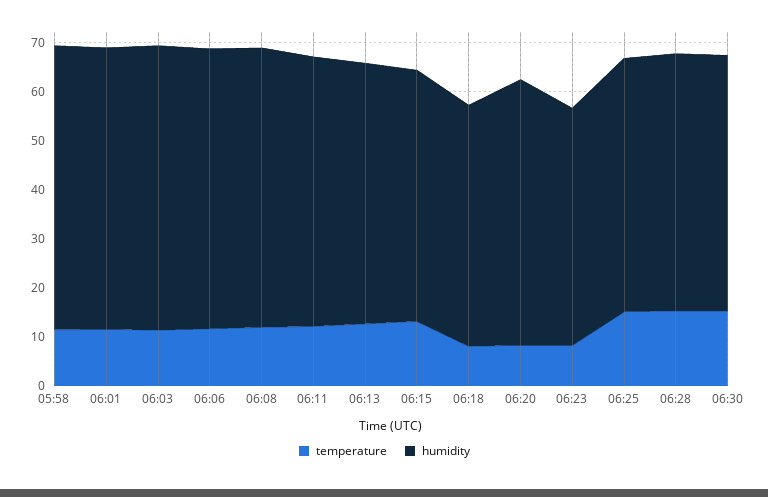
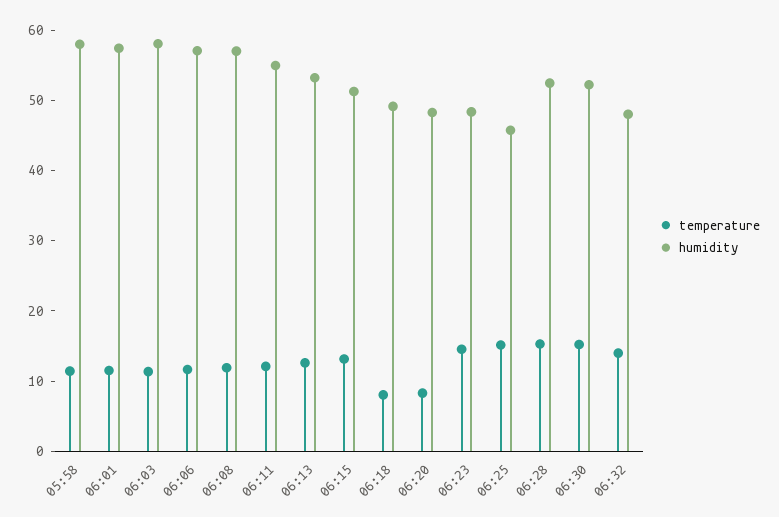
humidity, 06:20: 54 -> 48
temperature, 06:23: 8 -> 14
humidity, 06:25: 52 -> 46
temperature, 06:32: none -> 14
humidity, 06:32: none -> 48

